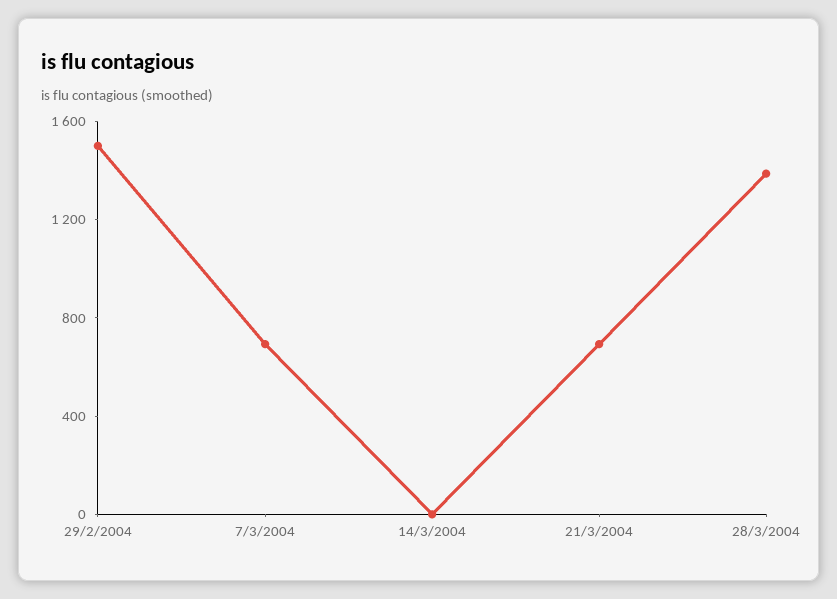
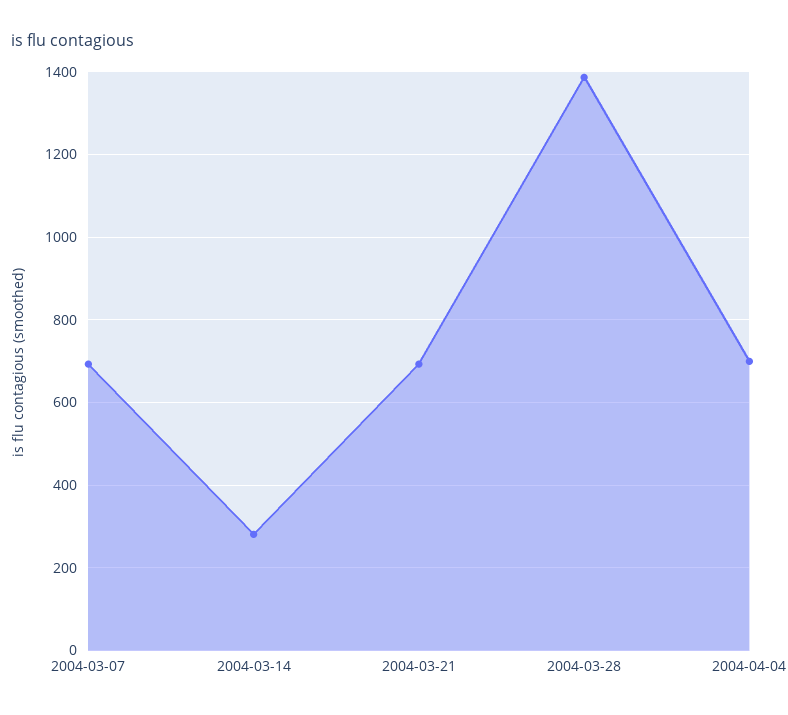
29/2/2004: 1500 -> none
14/3/2004: 0 -> 280
2004-04-04: none -> 700

